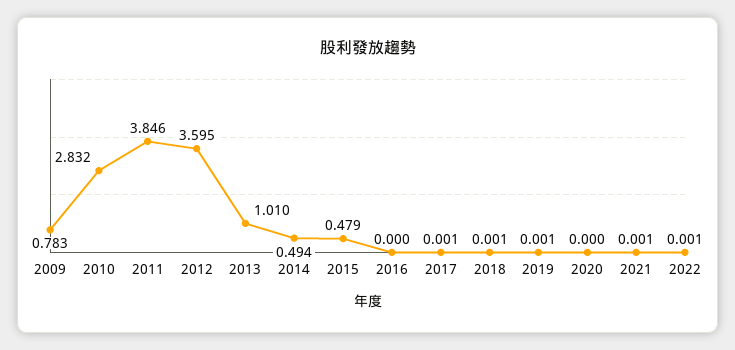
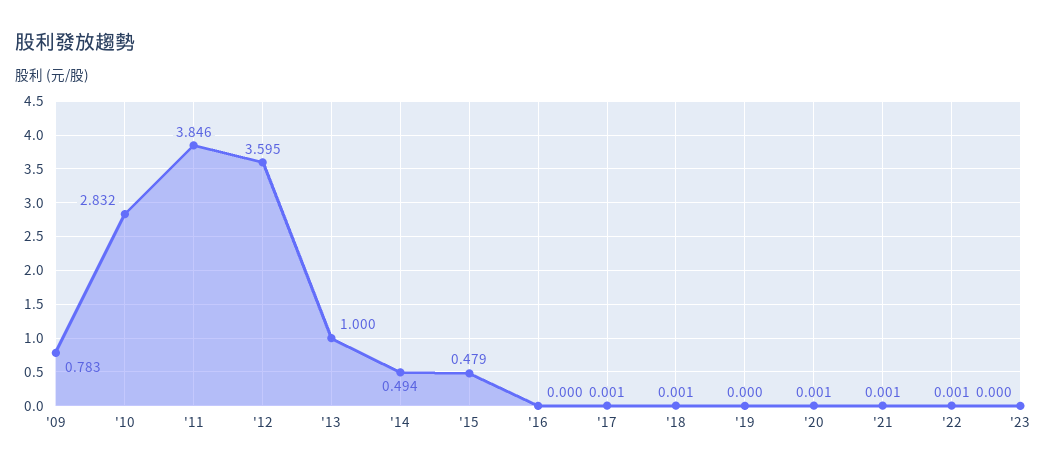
2013: 1.01 -> 1
2019: 0.001 -> 0
2020: 0 -> 0.001
'23: none -> 0

